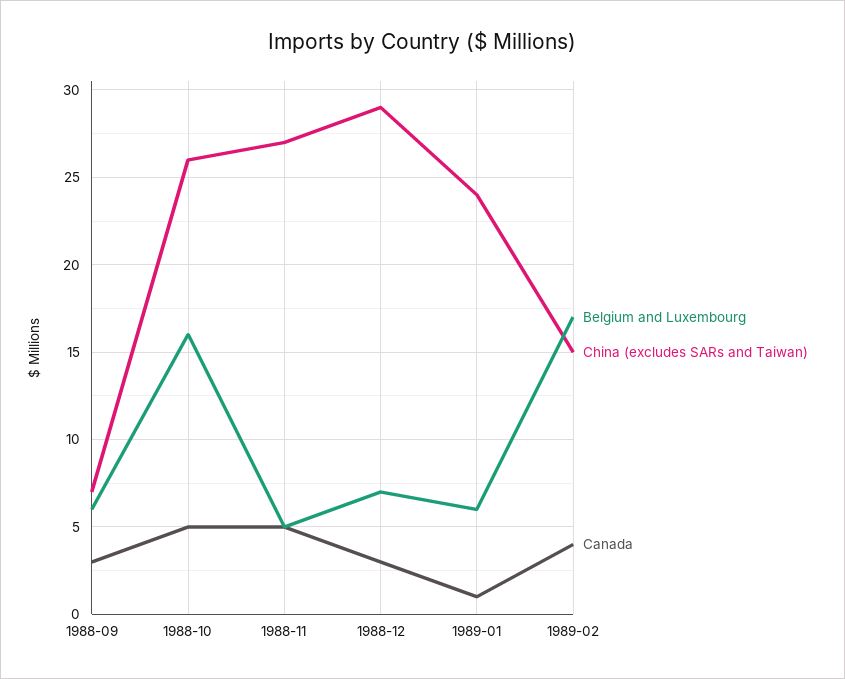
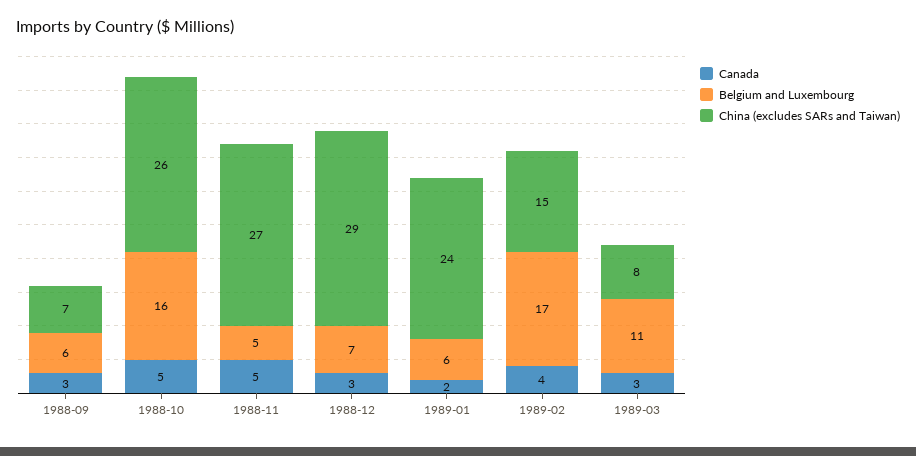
Canada, 1989-01: 1 -> 2
Canada, 1989-03: none -> 3
Belgium and Luxembourg, 1989-03: none -> 11
China (excludes SARs and Taiwan), 1989-03: none -> 8

